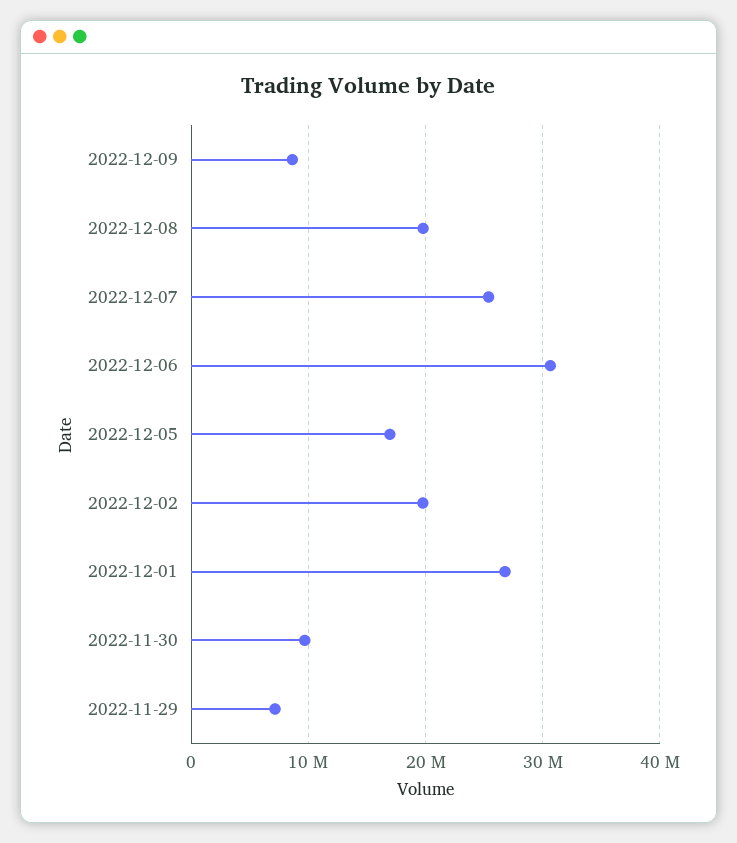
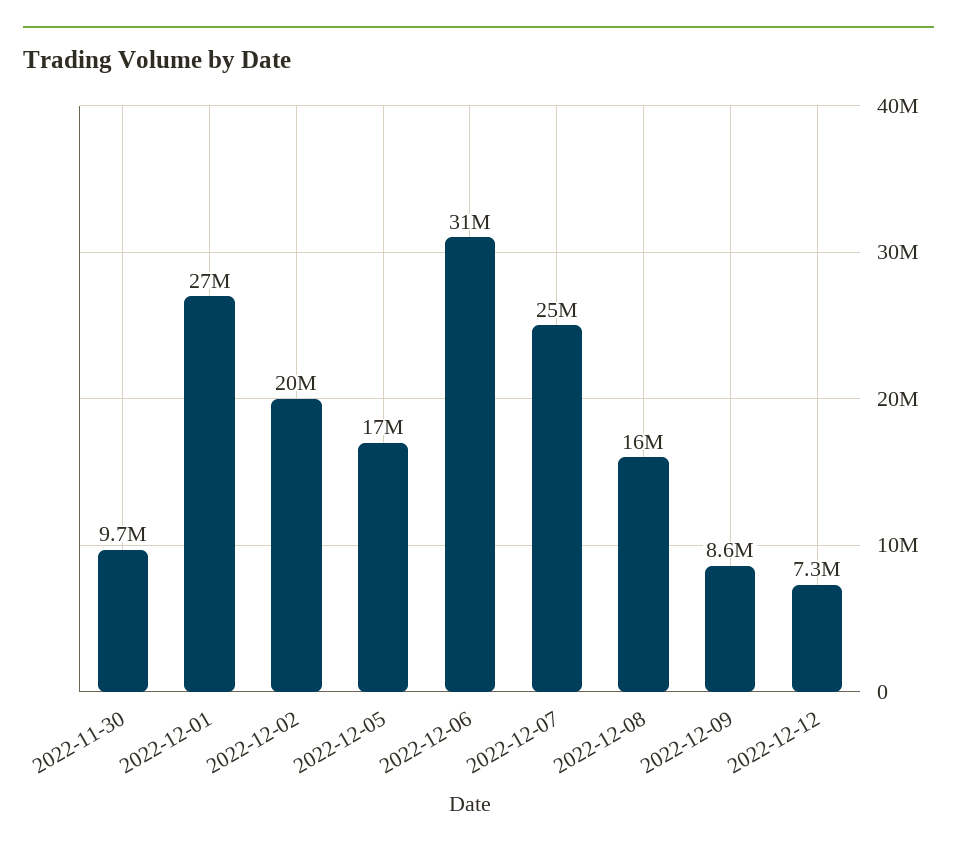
2022-12-08: 20000000 -> 16000000
2022-11-29: 7000000 -> none
2022-12-12: none -> 7300000

